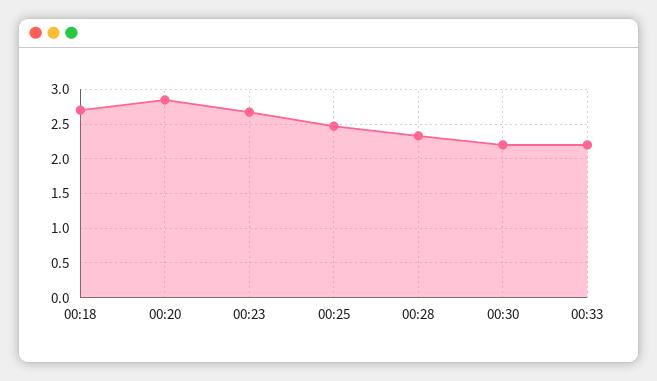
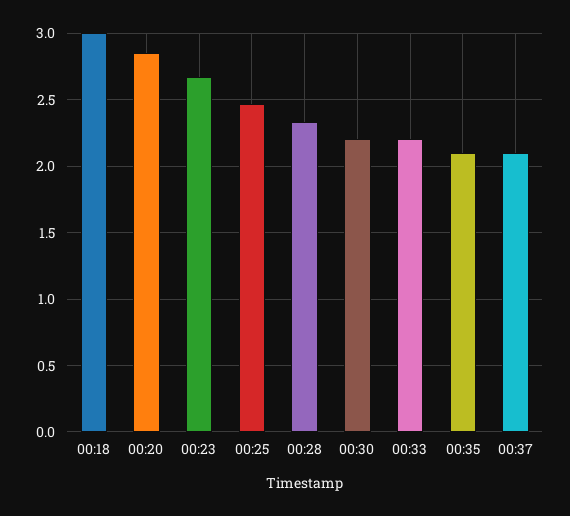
00:18: 2.7 -> 3
00:35: none -> 2.1
00:37: none -> 2.1

